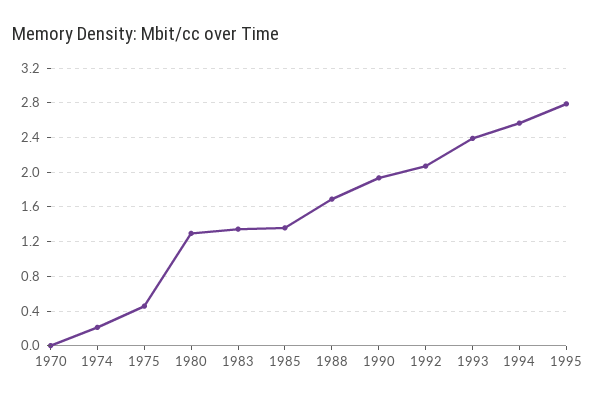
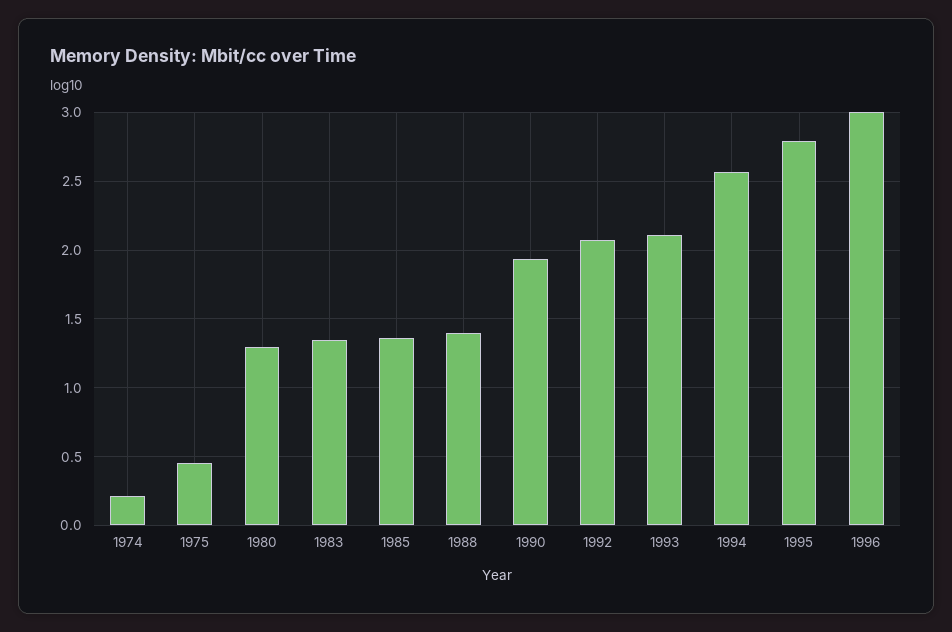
1970: 0 -> none
1988: 1.7 -> 1.4
1993: 2.4 -> 2.1
1996: none -> 3

